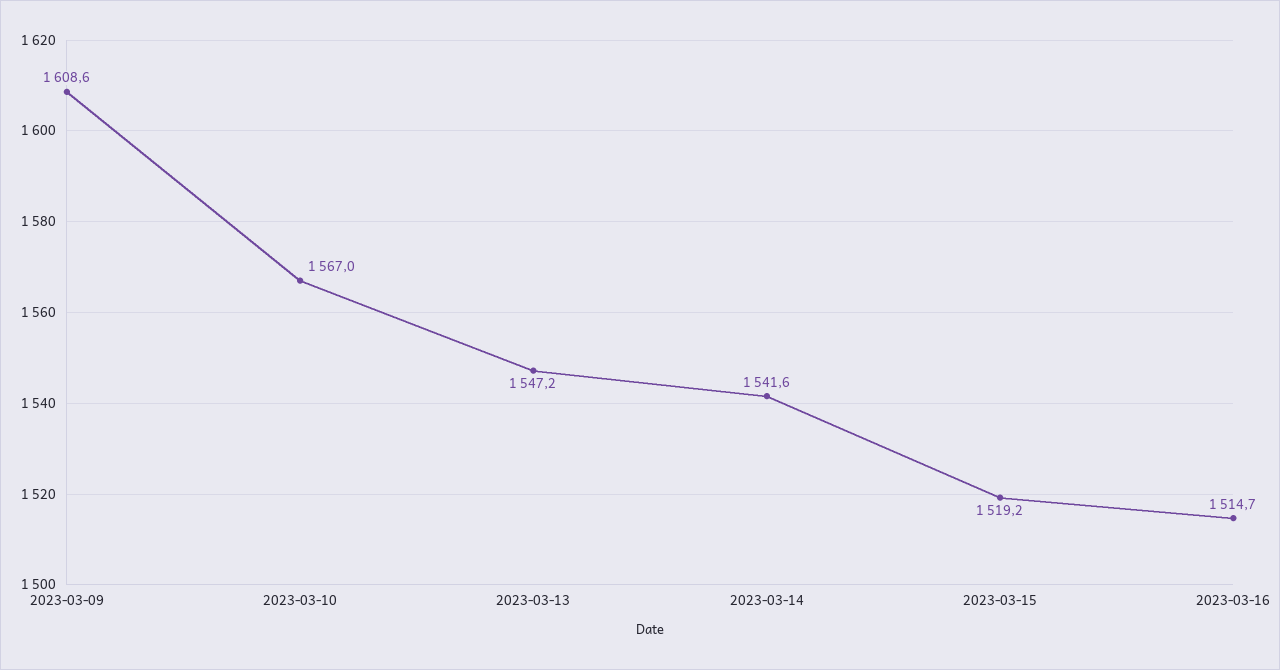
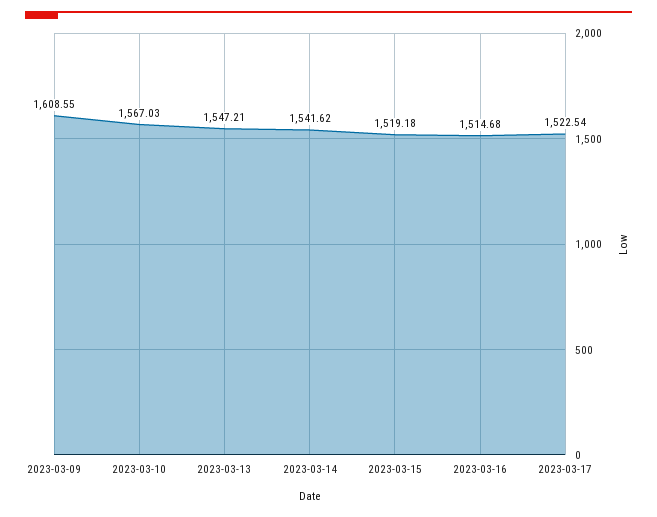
2023-03-17: none -> 1522.54

